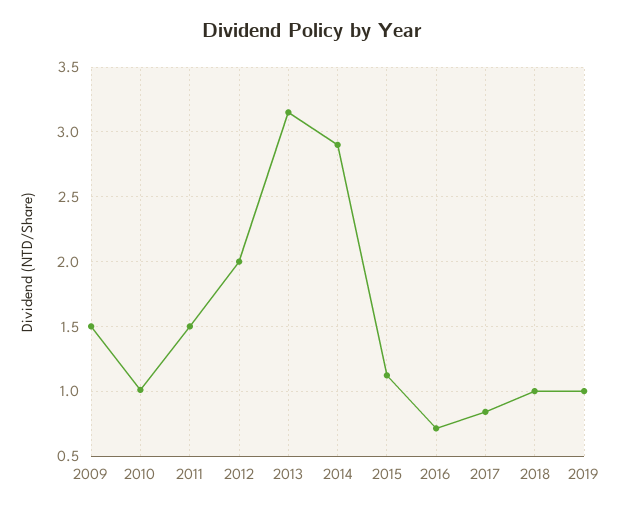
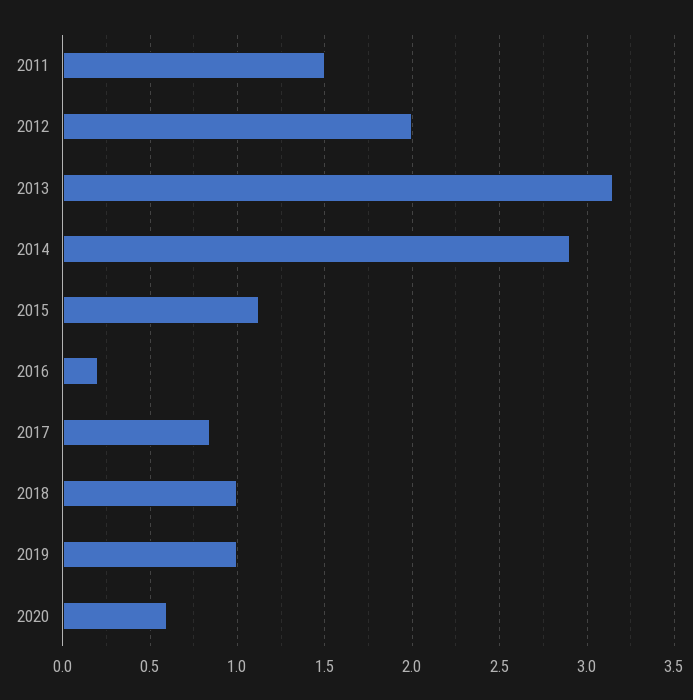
2009: 1.5 -> none
2010: 1 -> none
2016: 0.7 -> 0.2
2020: none -> 0.6

